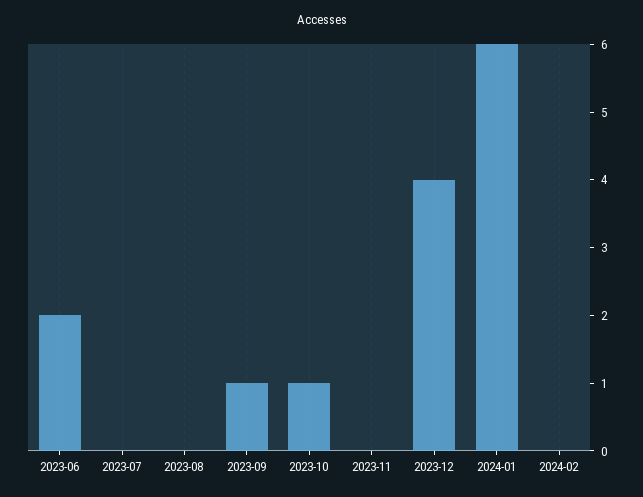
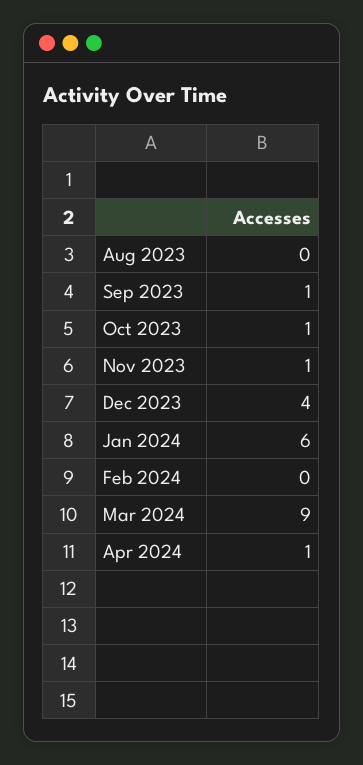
2023-06: 2 -> none
2023-07: 0 -> none
2023-11: 0 -> 1
Mar 2024: none -> 9
Apr 2024: none -> 1

